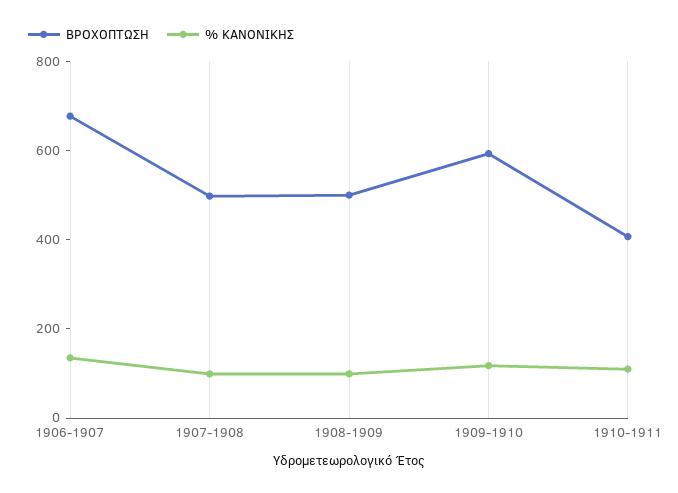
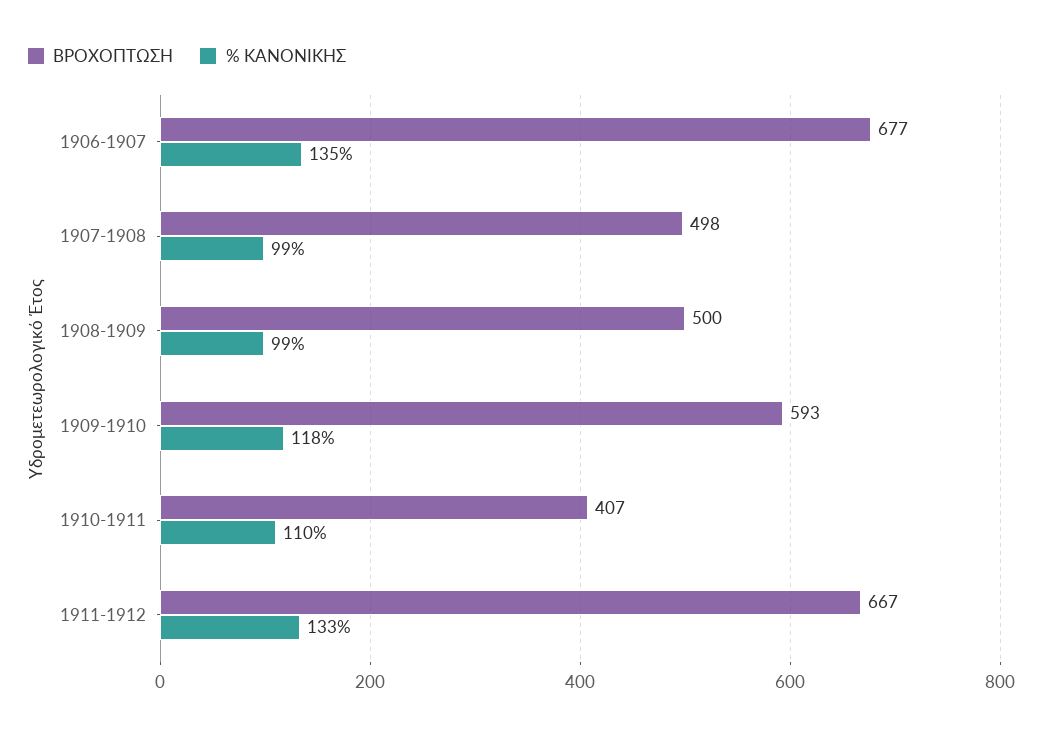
ΒΡΟΧΟΠΤΩΣΗ, 1911-1912: none -> 667
% ΚΑΝΟΝΙΚΗΣ, 1911-1912: none -> 133

